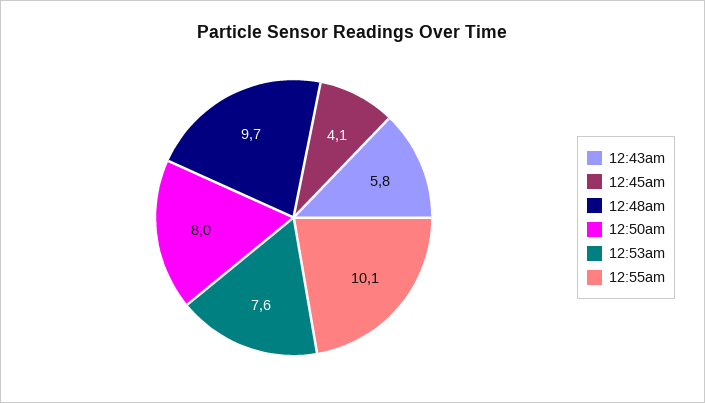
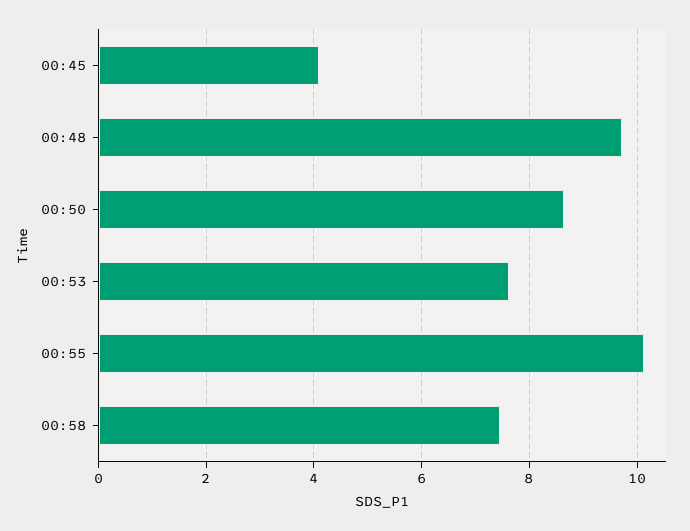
12:43am: 5.8 -> none
12:50am: 8 -> 8.6
00:58: none -> 7.4

